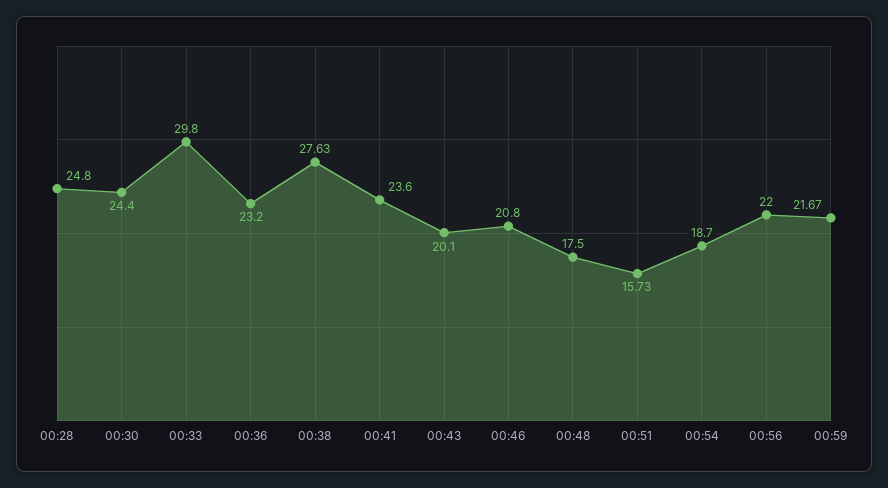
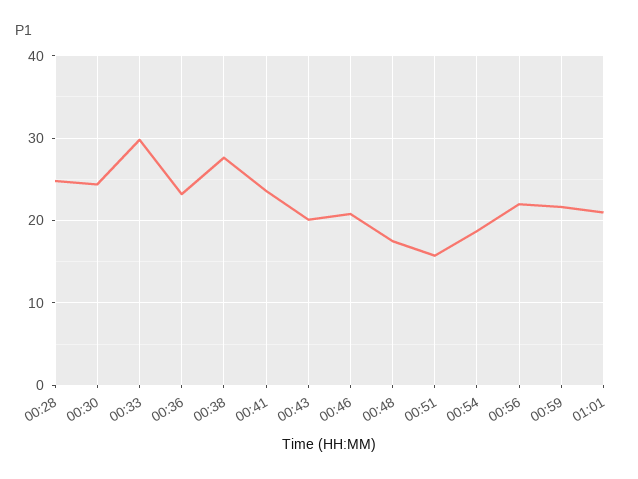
01:01: none -> 21

